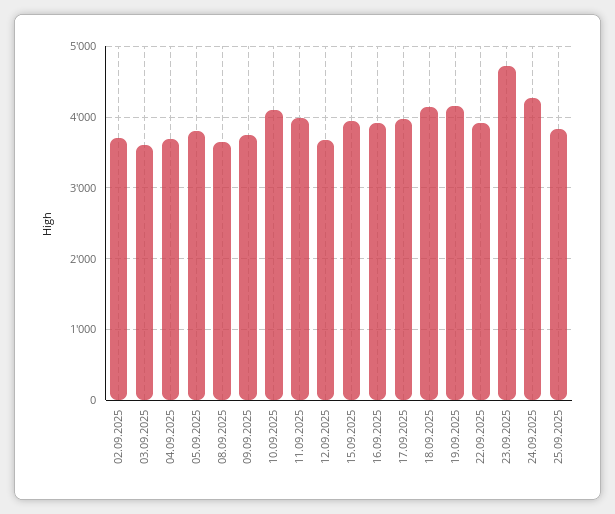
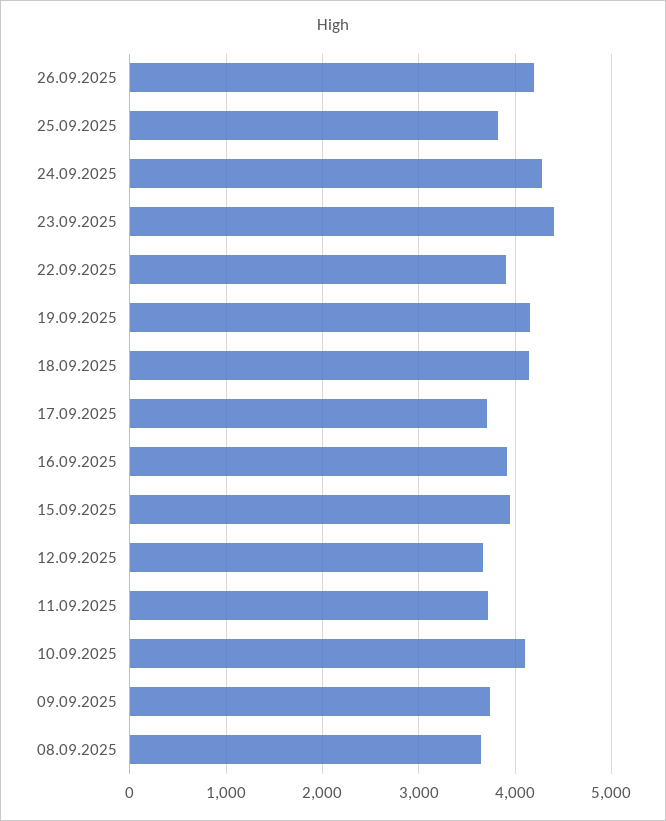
02.09.2025: 3700 -> none
03.09.2025: 3600 -> none
04.09.2025: 3700 -> none
05.09.2025: 3800 -> none
11.09.2025: 4000 -> 3700
17.09.2025: 4000 -> 3700
23.09.2025: 4700 -> 4400
26.09.2025: none -> 4200

